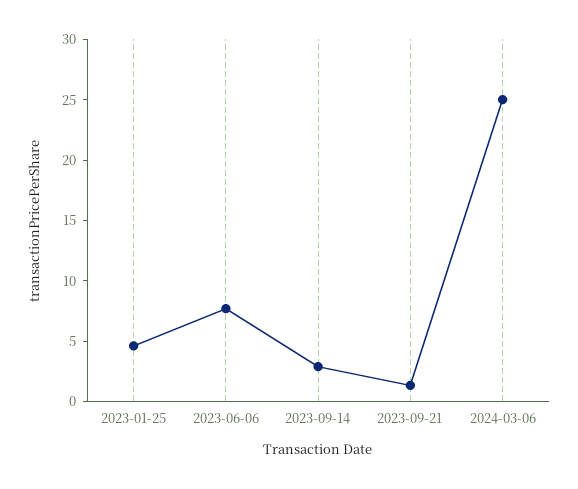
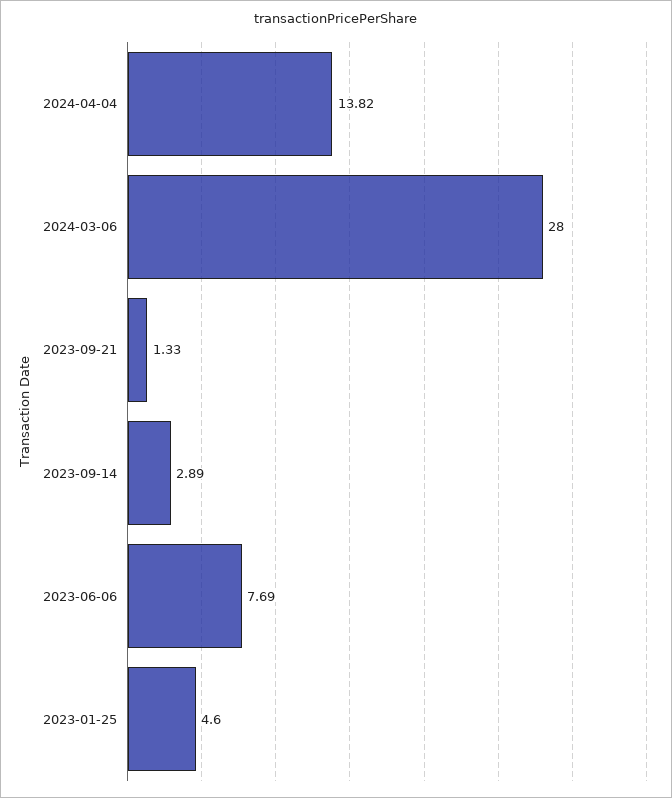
2024-03-06: 25 -> 28
2024-04-04: none -> 13.82

